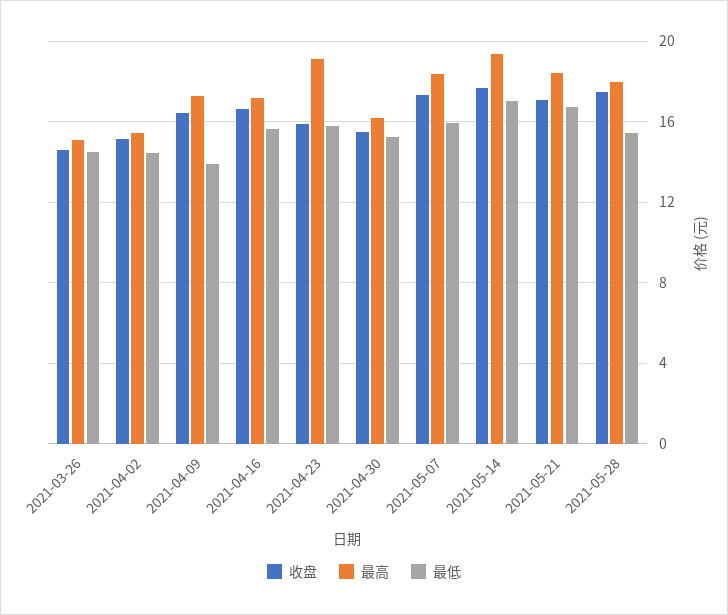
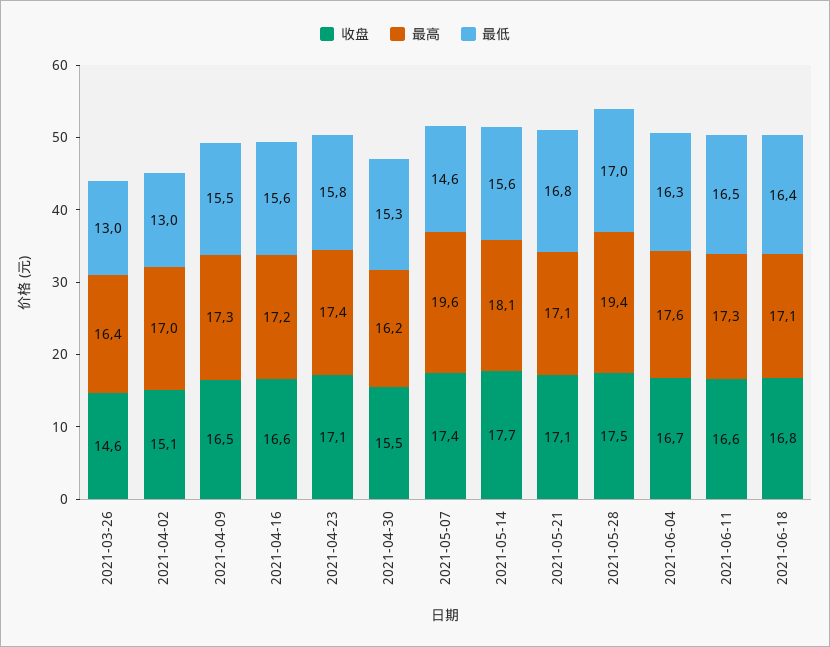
最高, 2021-03-26: 15 -> 16.4
最低, 2021-03-26: 14.5 -> 13
最高, 2021-04-02: 15.5 -> 17
最低, 2021-04-02: 14.5 -> 13
最低, 2021-04-09: 14 -> 15.5
收盘, 2021-04-23: 16 -> 17.1
最高, 2021-04-23: 19 -> 17.4
最高, 2021-05-07: 18.5 -> 19.6
最低, 2021-05-07: 16 -> 14.6
最高, 2021-05-14: 19.5 -> 18.1
最低, 2021-05-14: 17 -> 15.6
最高, 2021-05-21: 18.5 -> 17.1
最高, 2021-05-28: 18 -> 19.4
最低, 2021-05-28: 15.5 -> 17
收盘, 2021-06-04: none -> 16.7
最高, 2021-06-04: none -> 17.6
最低, 2021-06-04: none -> 16.3
收盘, 2021-06-11: none -> 16.6
最高, 2021-06-11: none -> 17.3
最低, 2021-06-11: none -> 16.5
收盘, 2021-06-18: none -> 16.8
最高, 2021-06-18: none -> 17.1
最低, 2021-06-18: none -> 16.4

